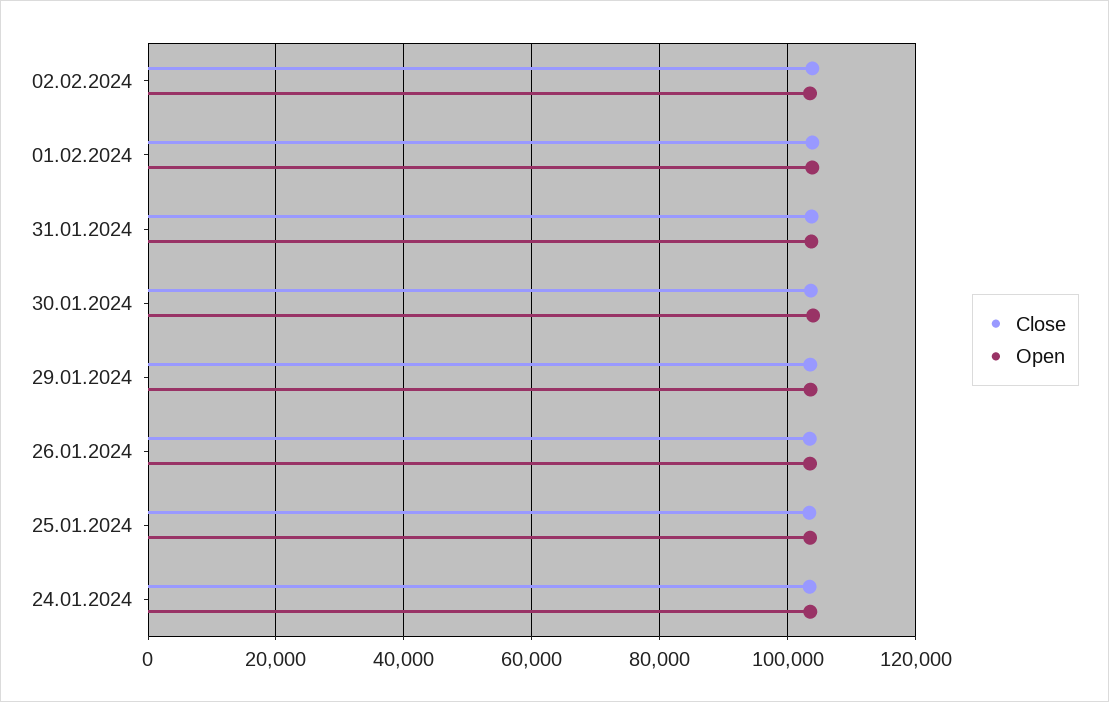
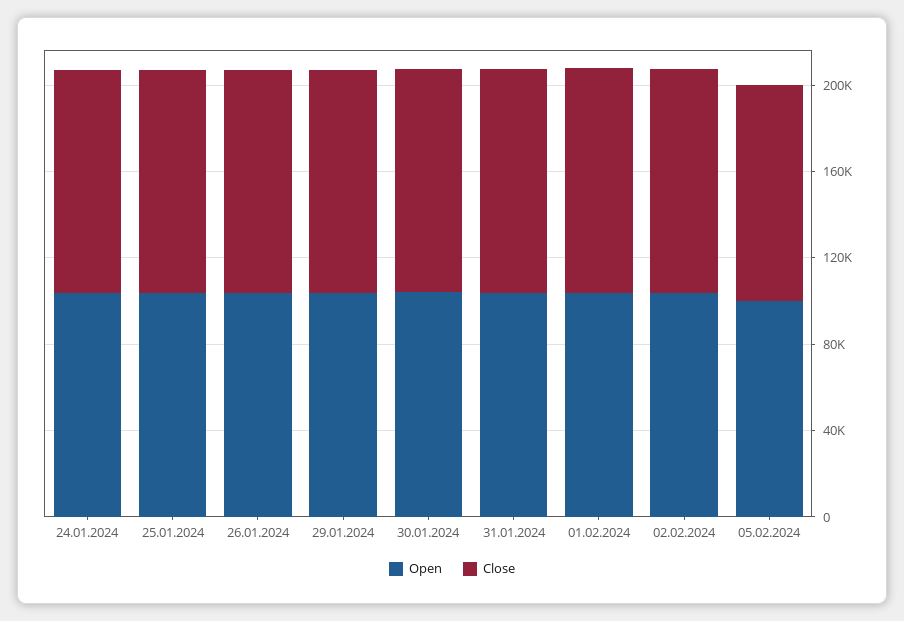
Open, 05.02.2024: none -> 100000
Close, 05.02.2024: none -> 100000

